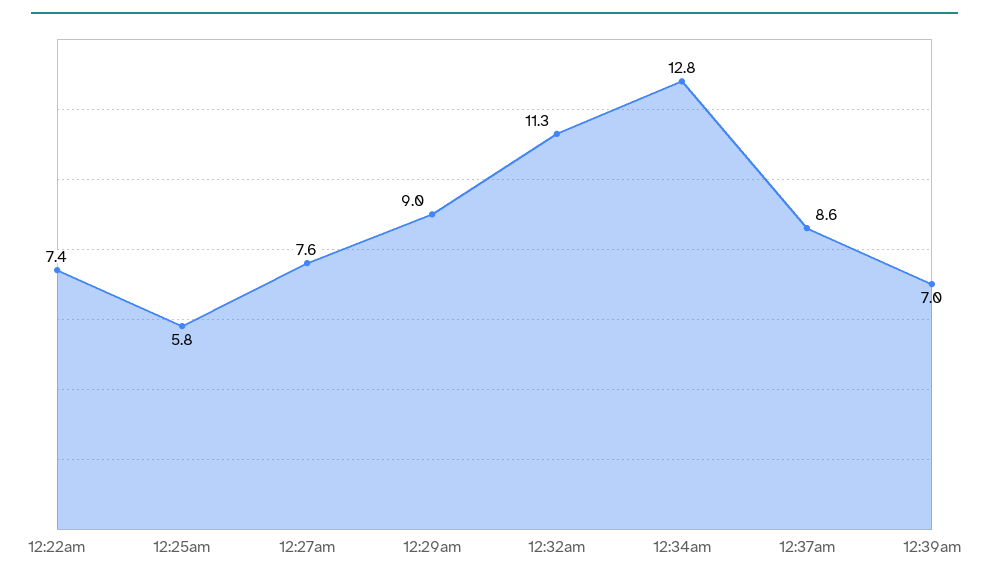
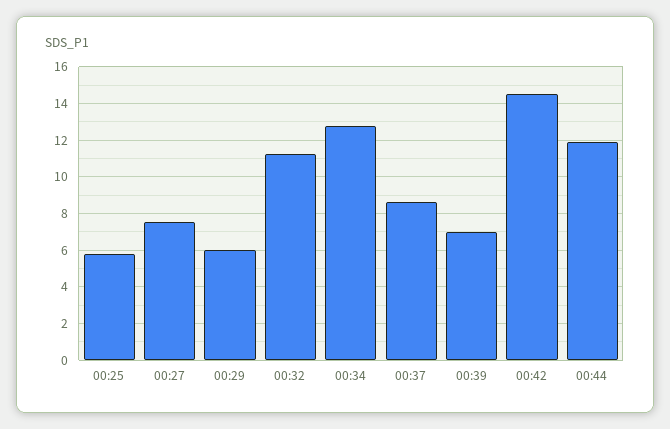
12:22am: 7.4 -> none
12:29am: 9 -> 6
00:42: none -> 14.5
00:44: none -> 12

